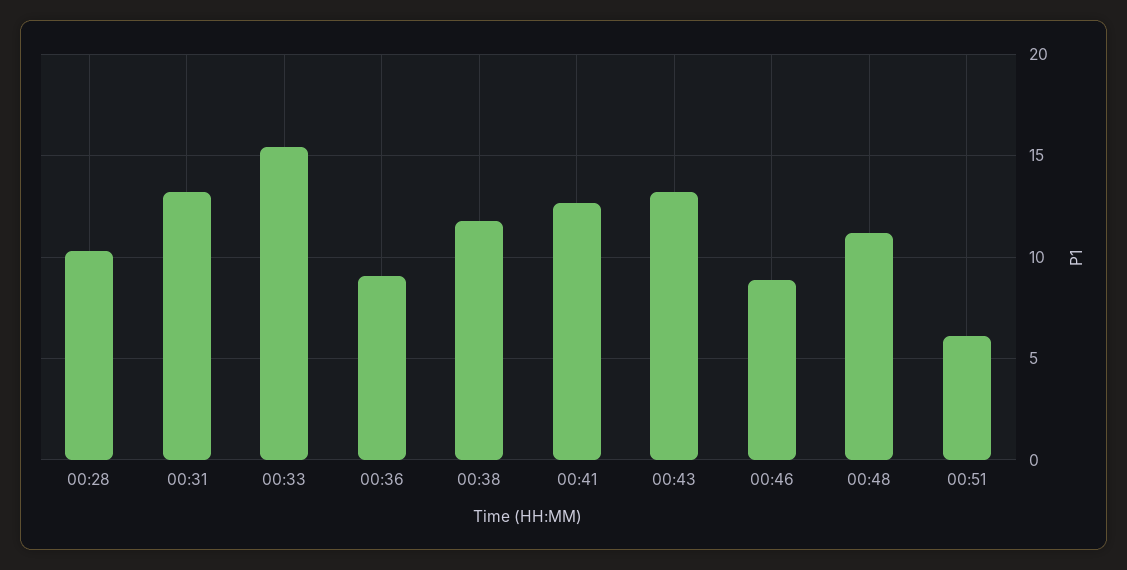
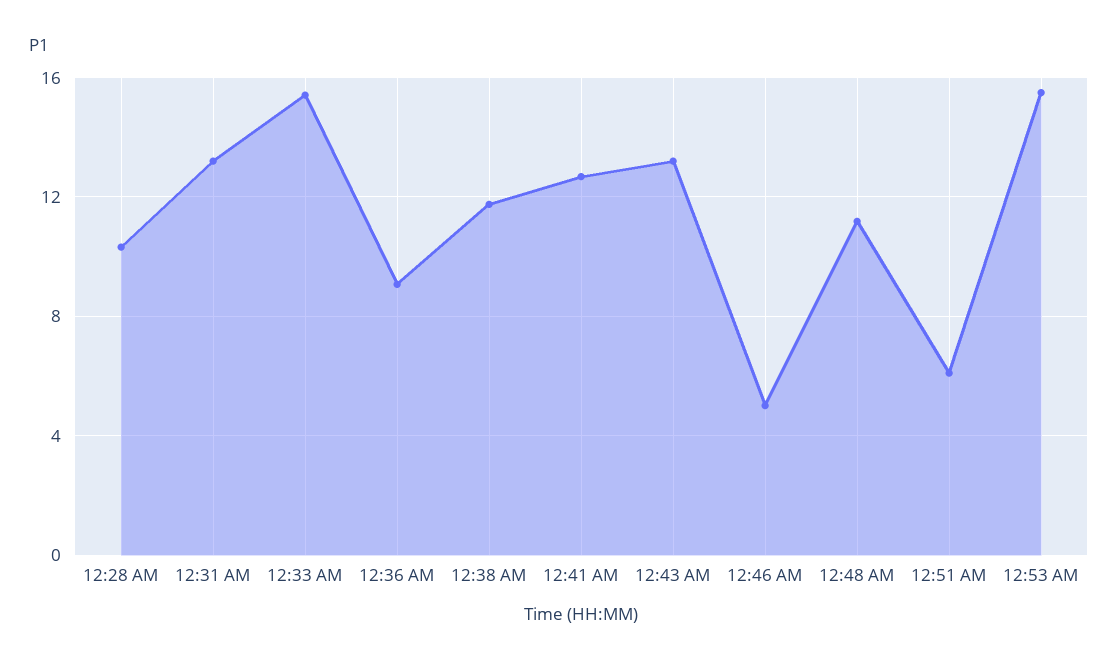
00:46: 9 -> 5
12:53 AM: none -> 15.5

